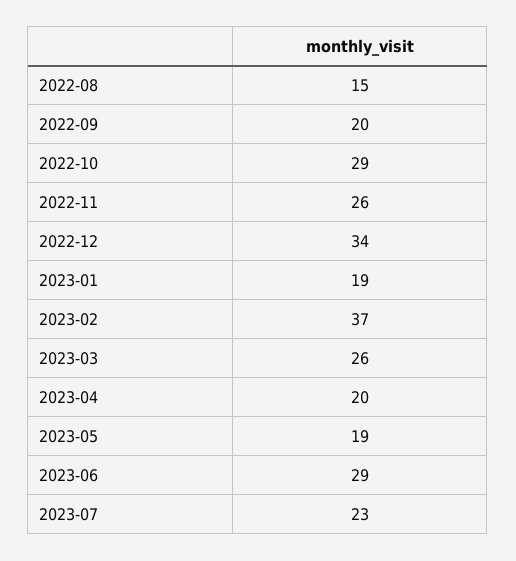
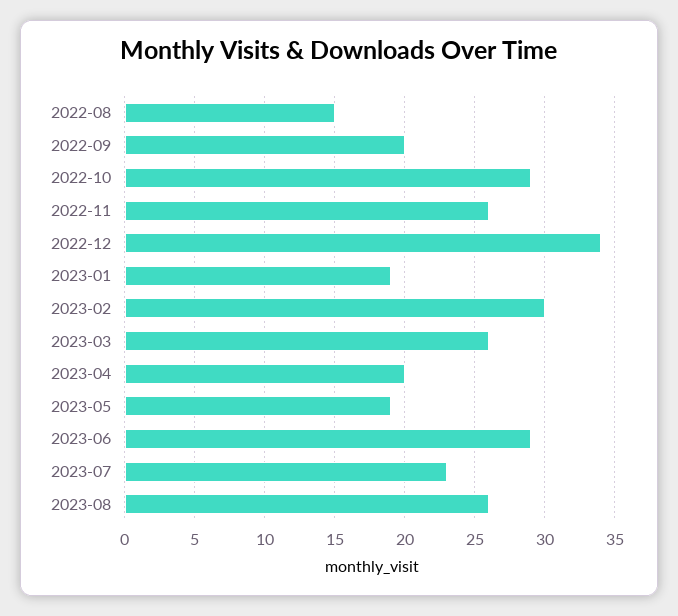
2023-02: 37 -> 30
2023-08: none -> 26

